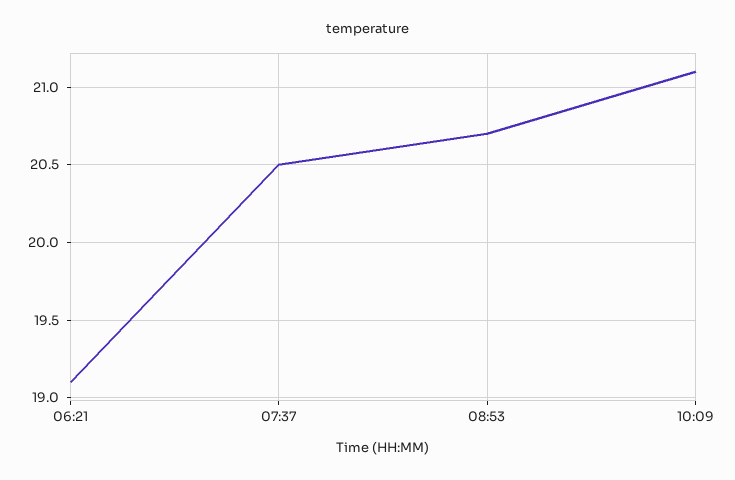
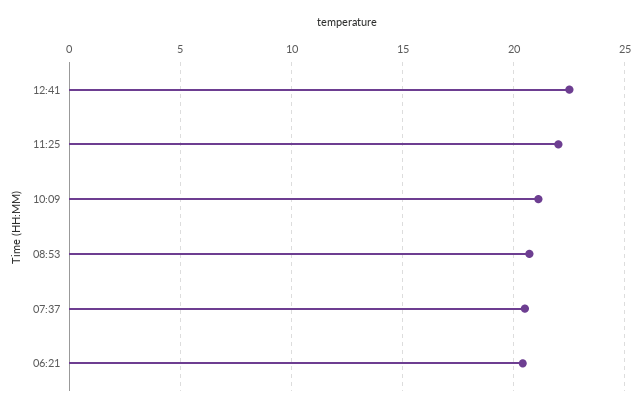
06:21: 19.1 -> 20.5
12:41: none -> 22.5
11:25: none -> 22

